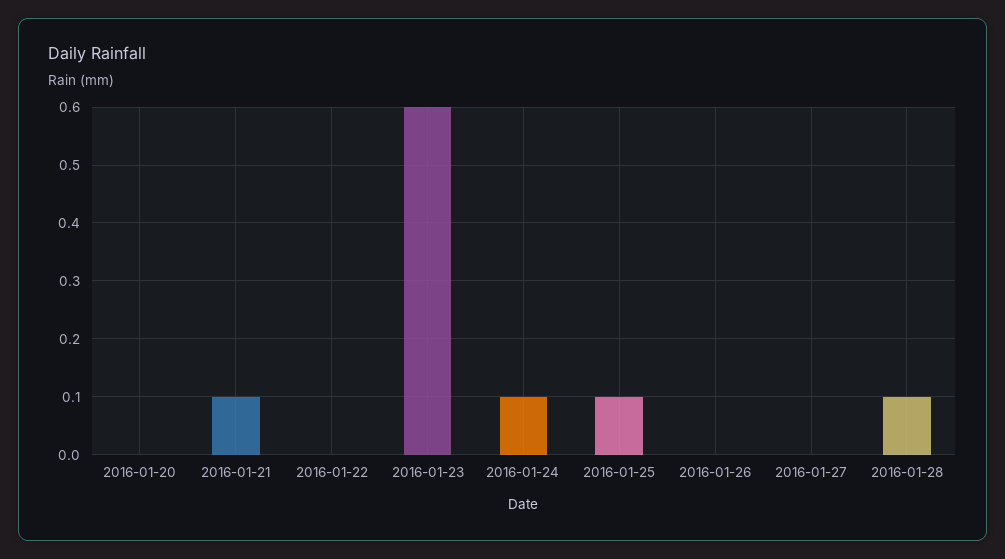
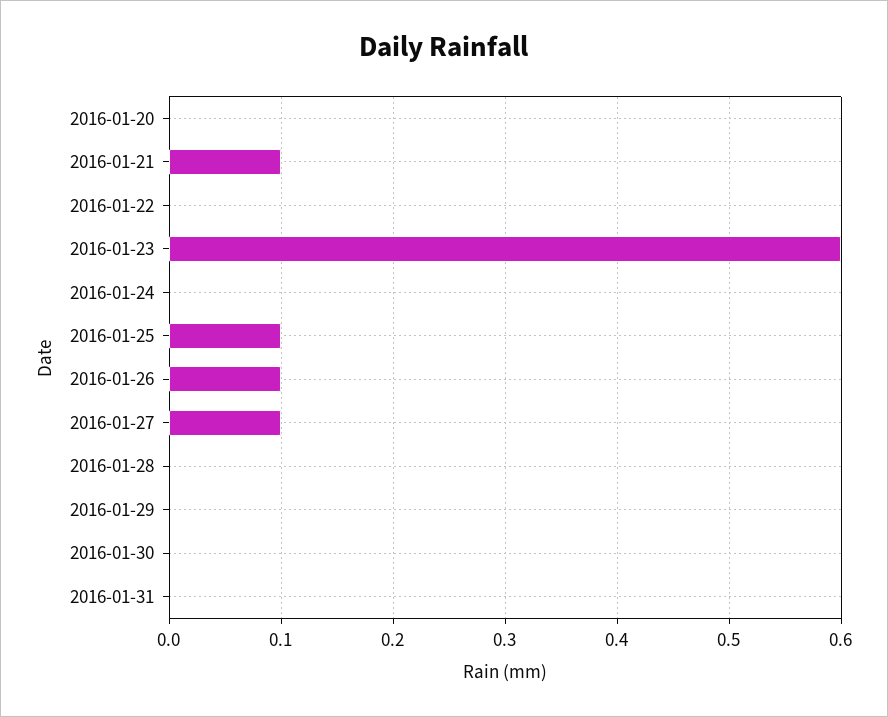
2016-01-24: 0.1 -> 0
2016-01-26: 0 -> 0.1
2016-01-27: 0 -> 0.1
2016-01-28: 0.1 -> 0
2016-01-29: none -> 0
2016-01-30: none -> 0
2016-01-31: none -> 0

